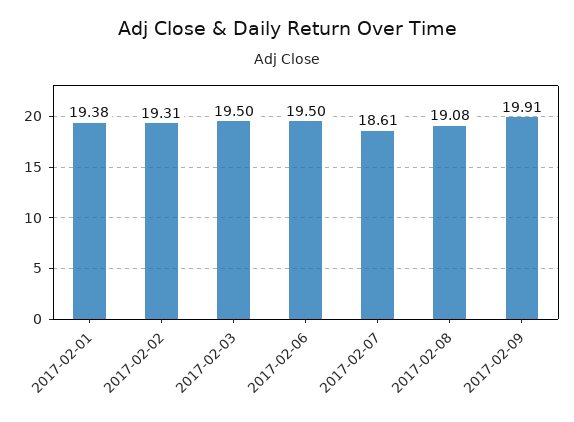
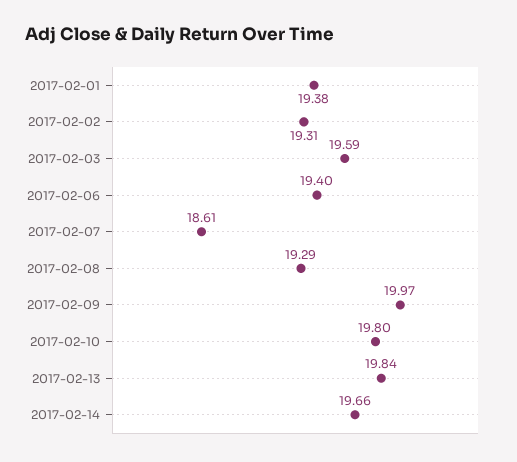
2017-02-03: 19.5 -> 19.59
2017-02-06: 19.5 -> 19.4
2017-02-08: 19.08 -> 19.29
2017-02-09: 19.91 -> 19.97
2017-02-10: none -> 19.8
2017-02-13: none -> 19.84
2017-02-14: none -> 19.66

